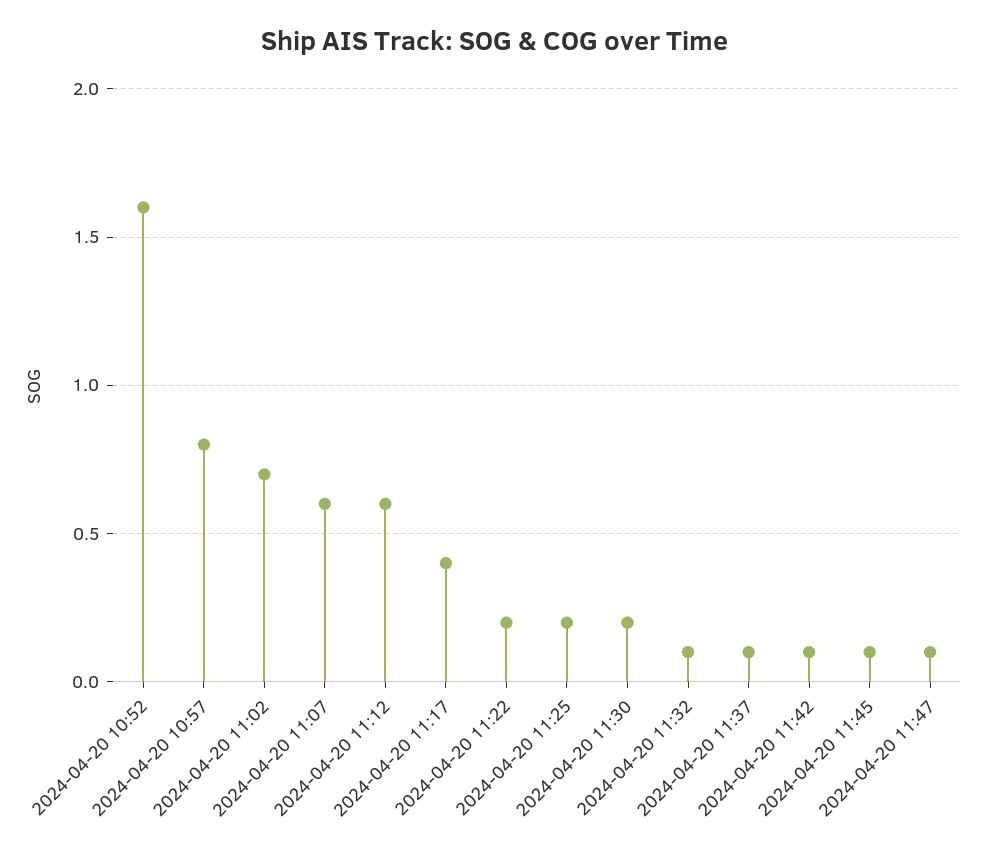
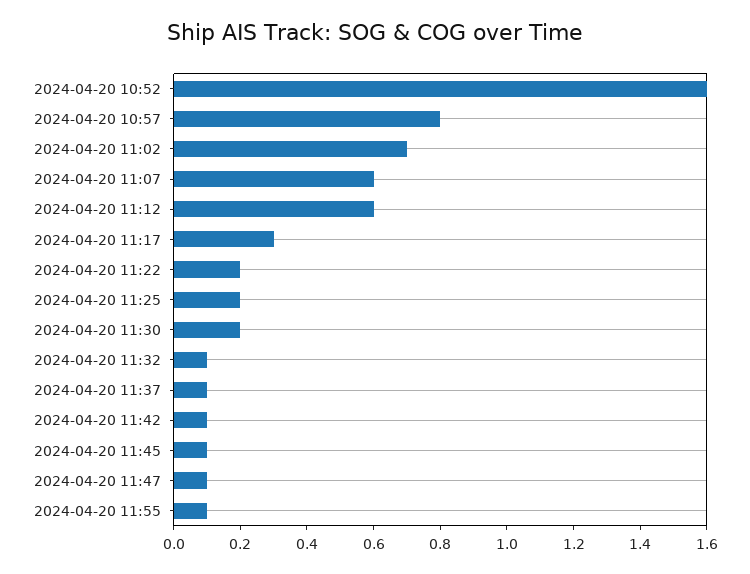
2024-04-20 11:17: 0.4 -> 0.3
2024-04-20 11:55: none -> 0.1

